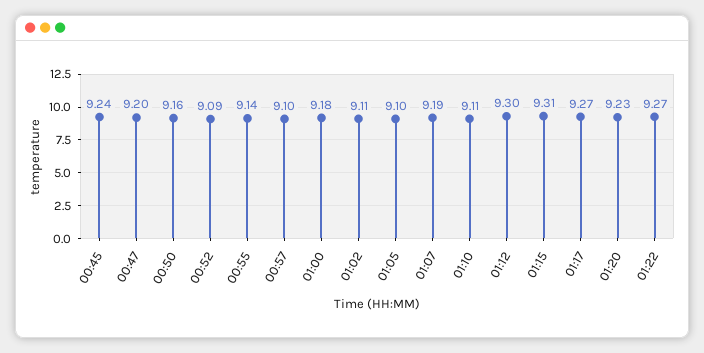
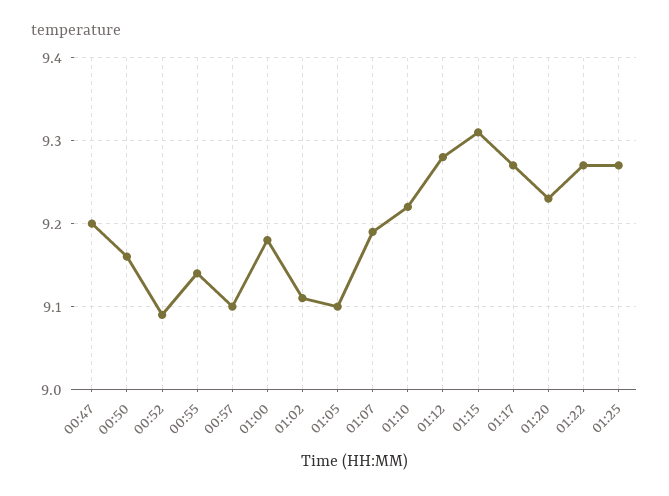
00:45: 9.24 -> none
01:10: 9.11 -> 9.22
01:12: 9.3 -> 9.28
01:25: none -> 9.27

